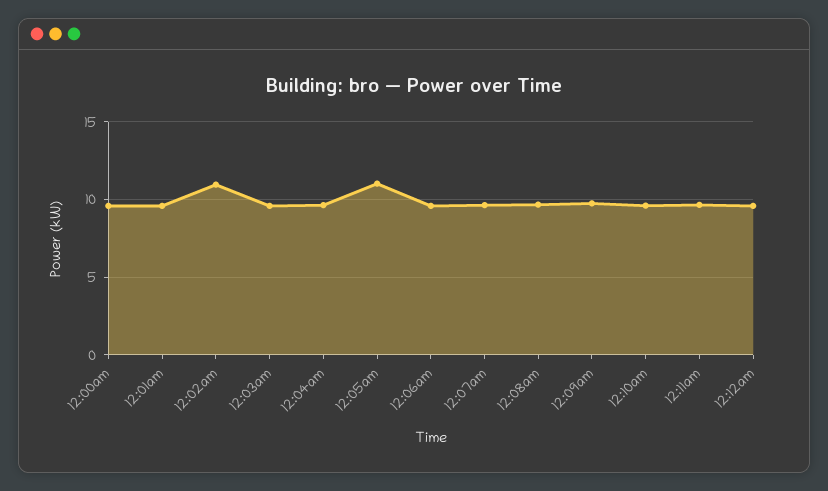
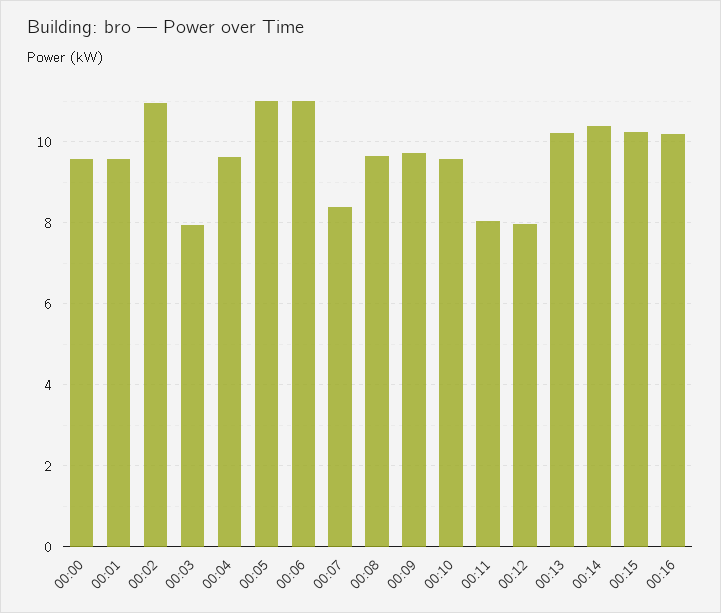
12:03am: 9.5 -> 8
12:06am: 9.5 -> 11
12:07am: 9.5 -> 8.4
12:11am: 9.5 -> 8
12:12am: 9.5 -> 8
00:13: none -> 10.2
00:14: none -> 10.4
00:15: none -> 10.2
00:16: none -> 10.2

